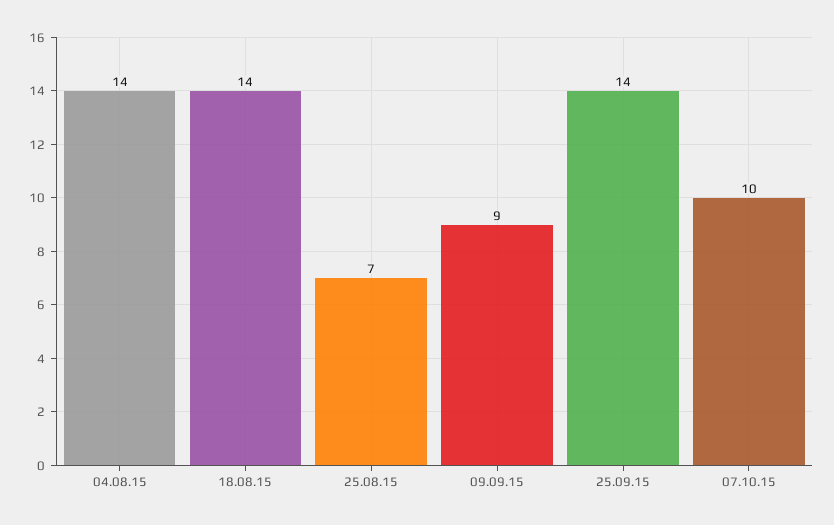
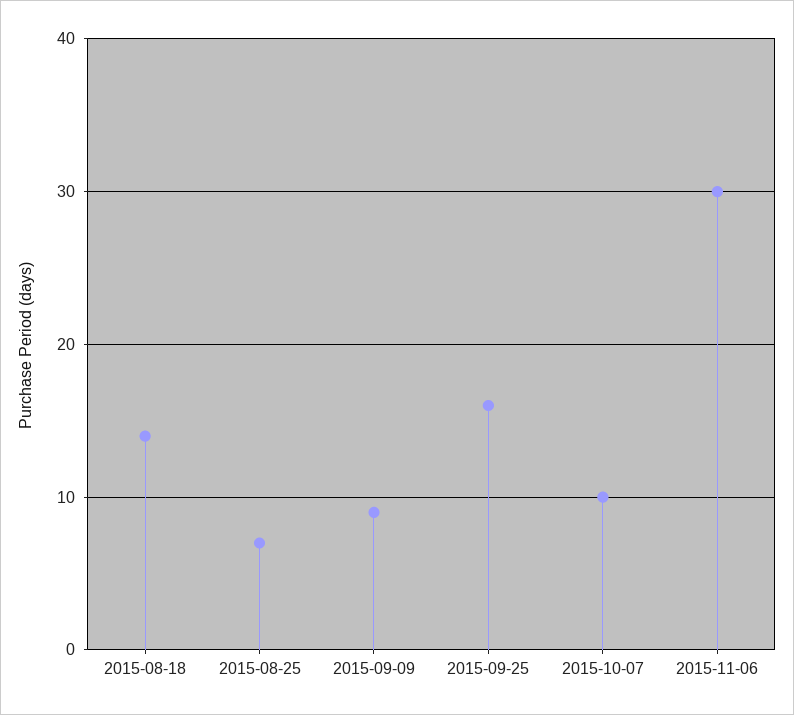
04.08.15: 14 -> none
25.09.15: 14 -> 16
2015-11-06: none -> 30

